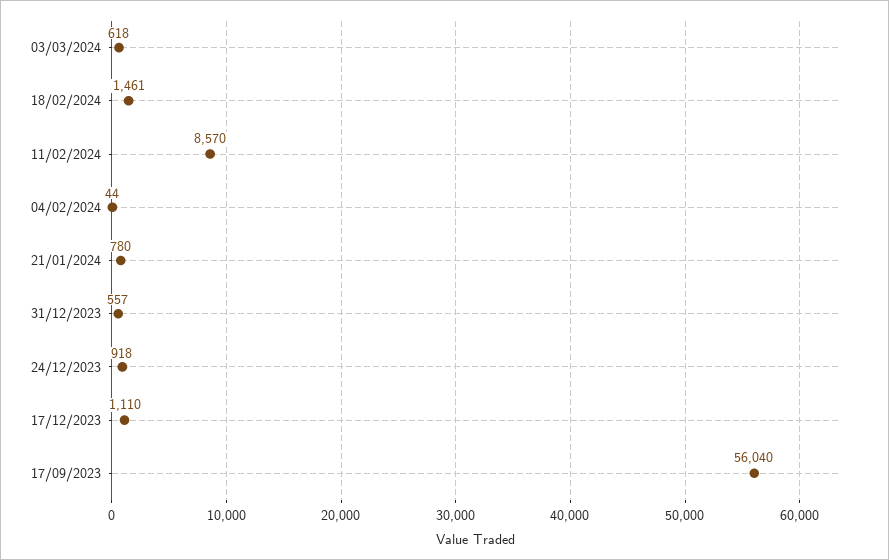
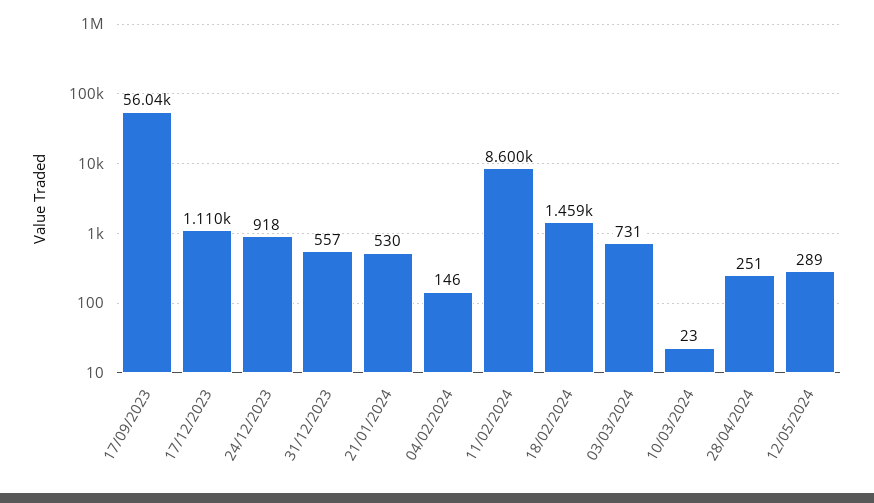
03/03/2024: 618 -> 731
18/02/2024: 1461 -> 1459
11/02/2024: 8570 -> 8600
04/02/2024: 44 -> 146
21/01/2024: 780 -> 530
10/03/2024: none -> 23
28/04/2024: none -> 251
12/05/2024: none -> 289

